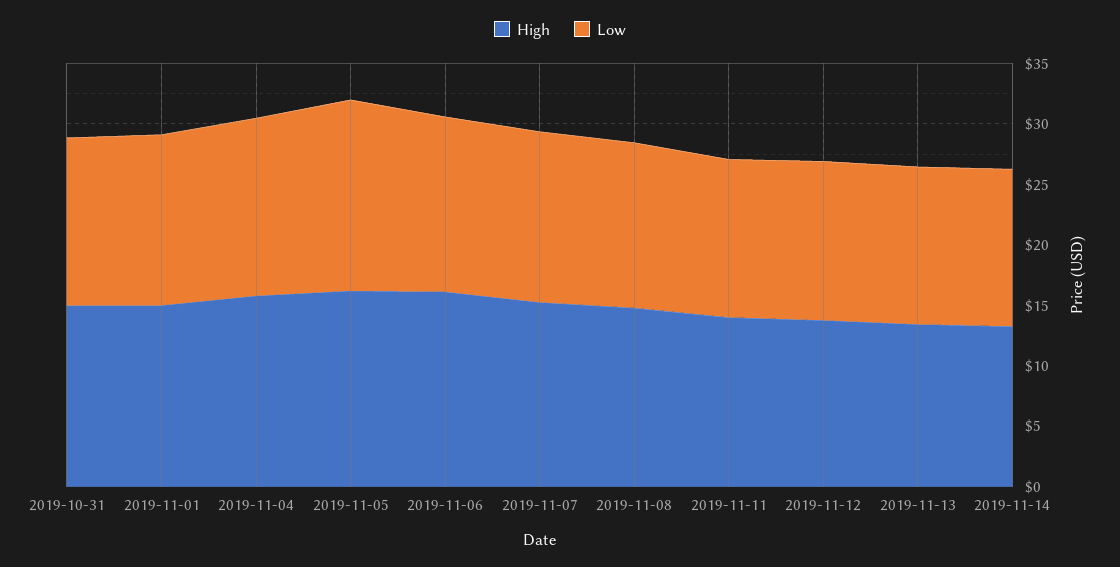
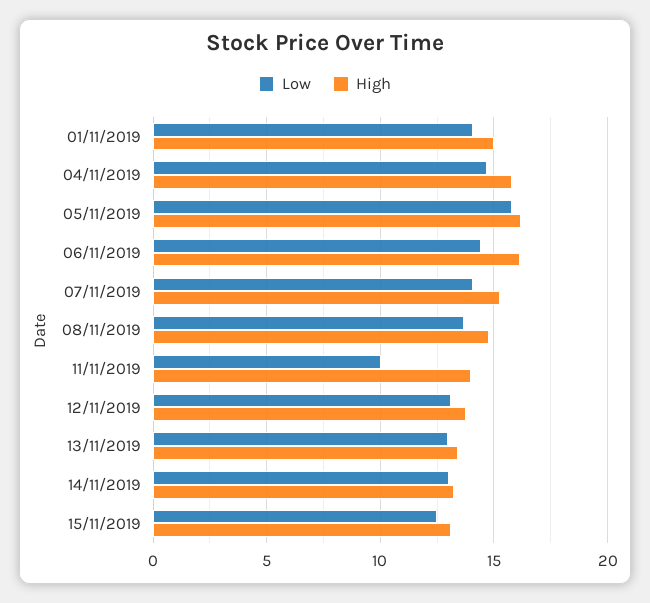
High, 2019-10-31: 15 -> none
Low, 2019-10-31: 14 -> none
Low, 2019-11-11: 13 -> 10
Low, 15/11/2019: none -> 12.5
High, 15/11/2019: none -> 13

